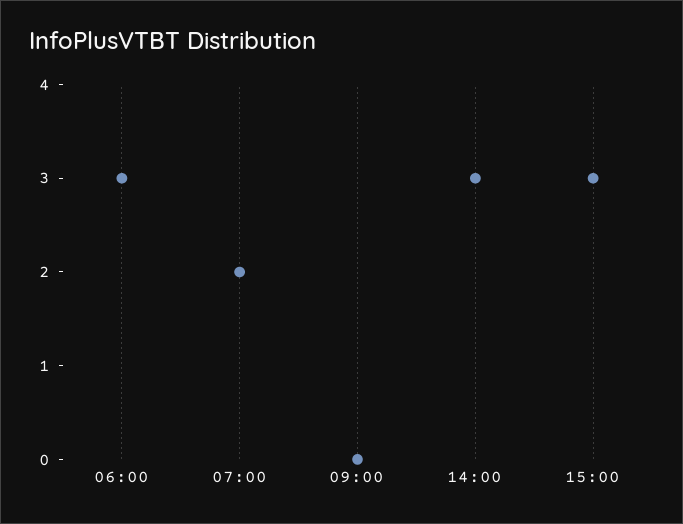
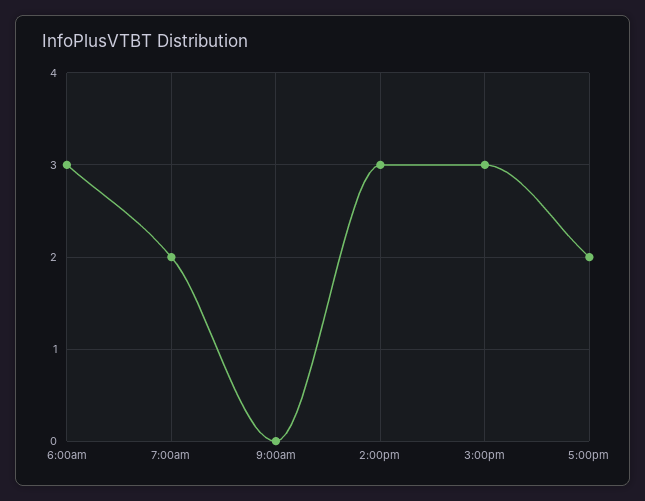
5:00pm: none -> 2

